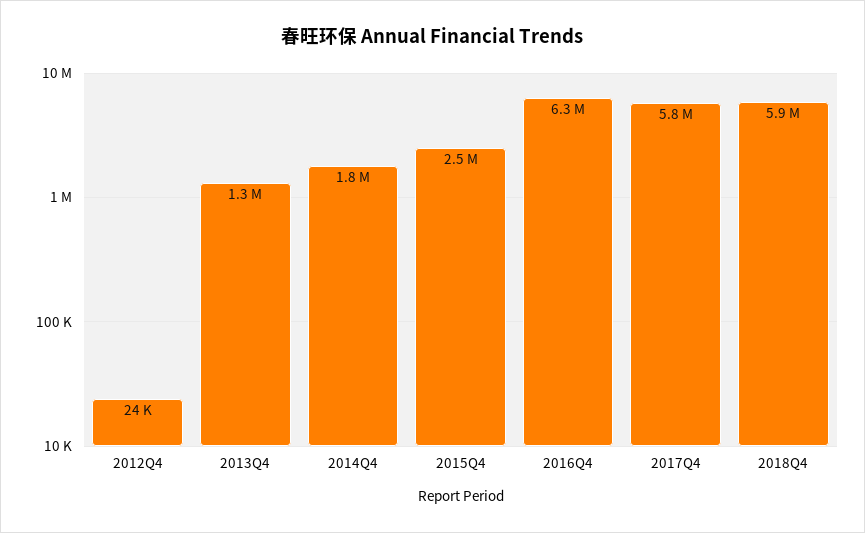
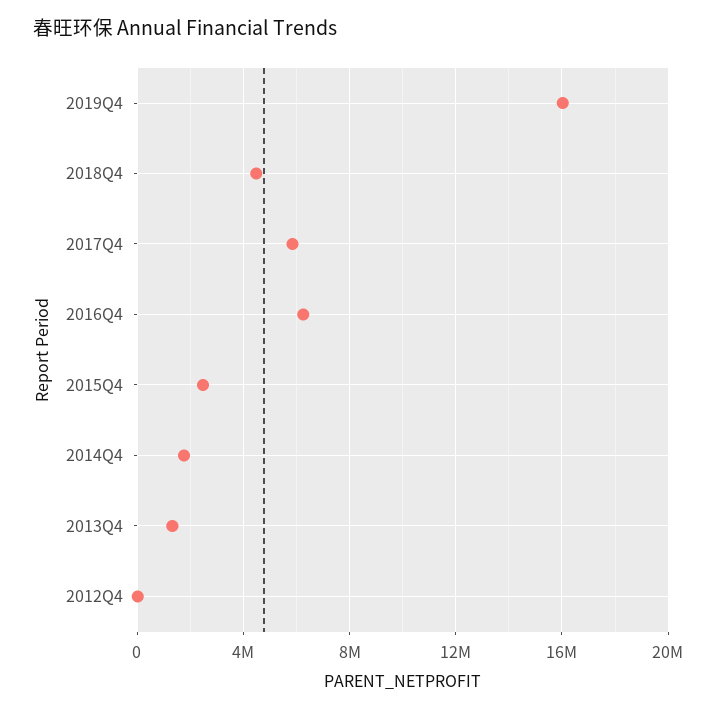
2018Q4: 5900000 -> 4500000
2019Q4: none -> 16000000

